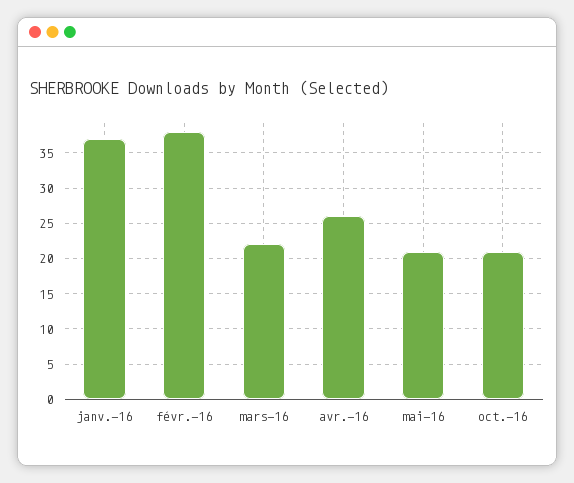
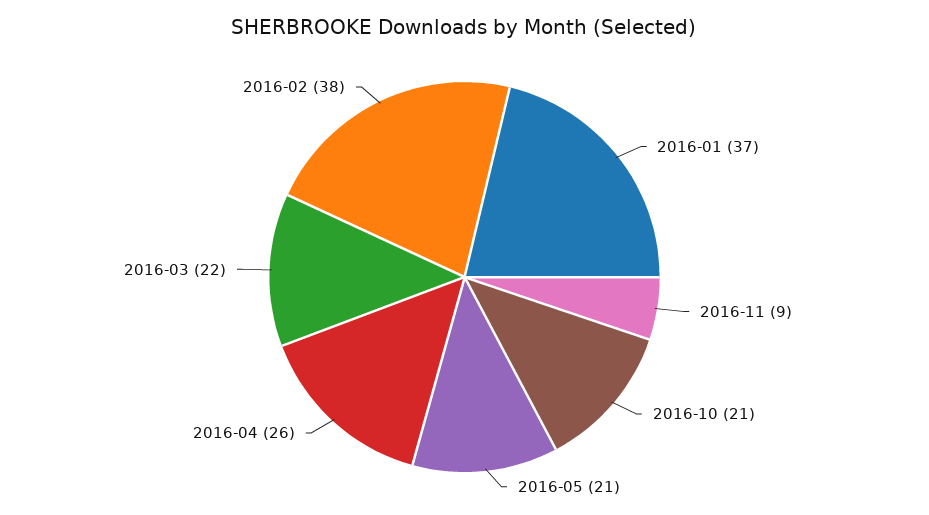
2016-11: none -> 9

